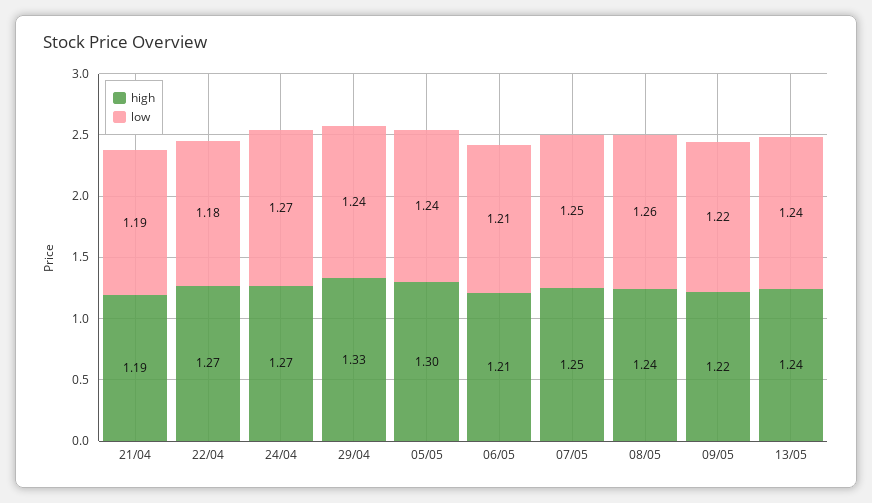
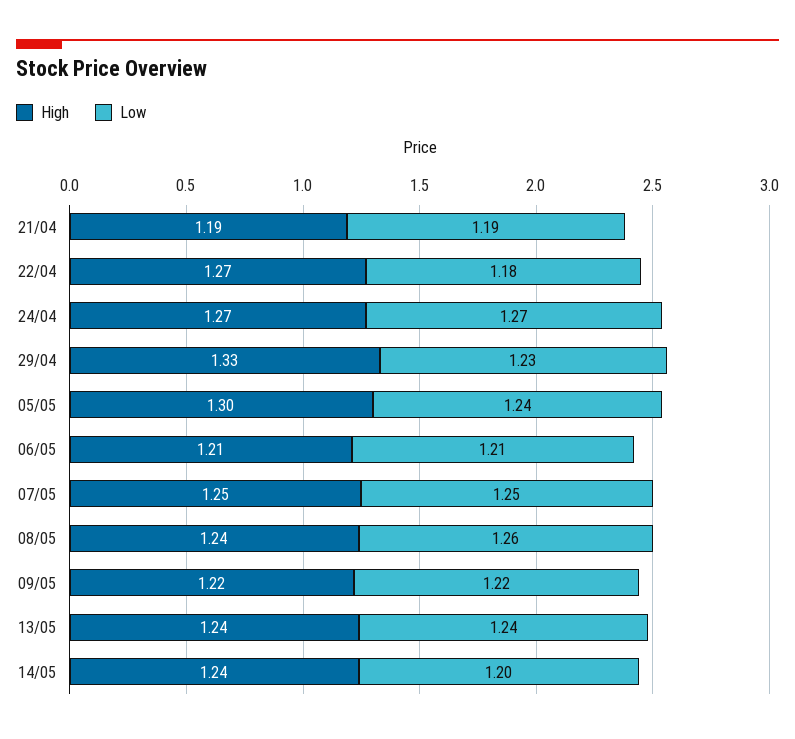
low, 29/04: 1.24 -> 1.23
high, 14/05: none -> 1.24
low, 14/05: none -> 1.2

